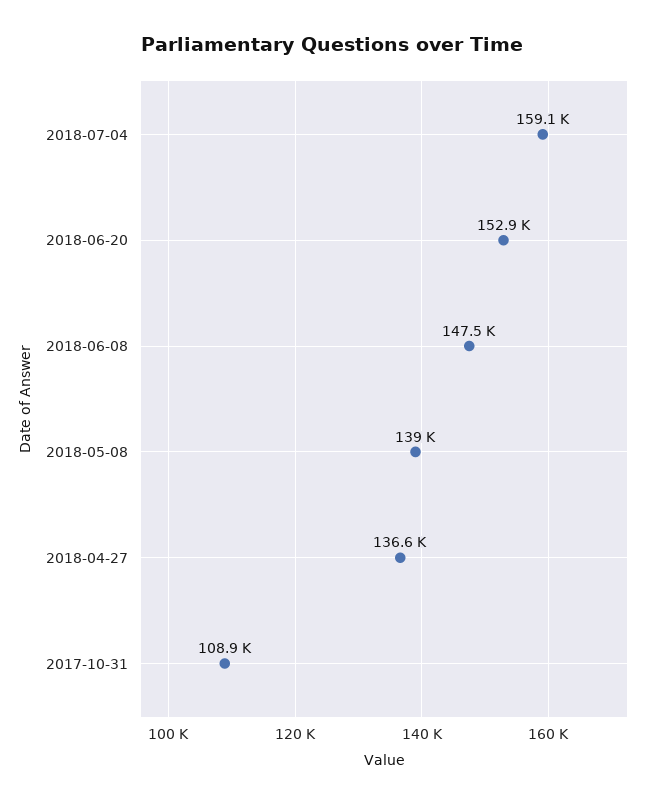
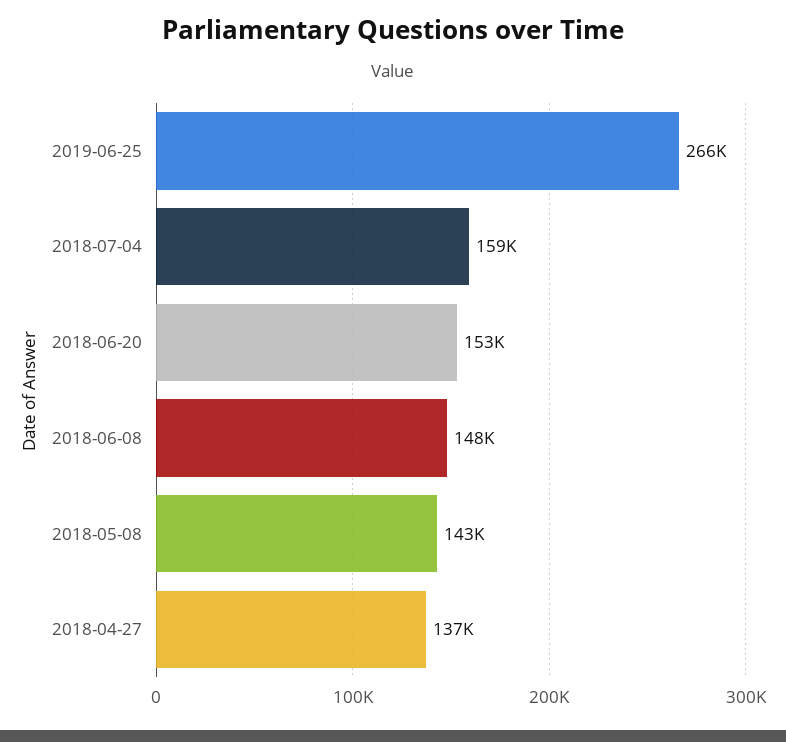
2018-05-08: 139000 -> 143000
2017-10-31: 108900 -> none
2019-06-25: none -> 266000

